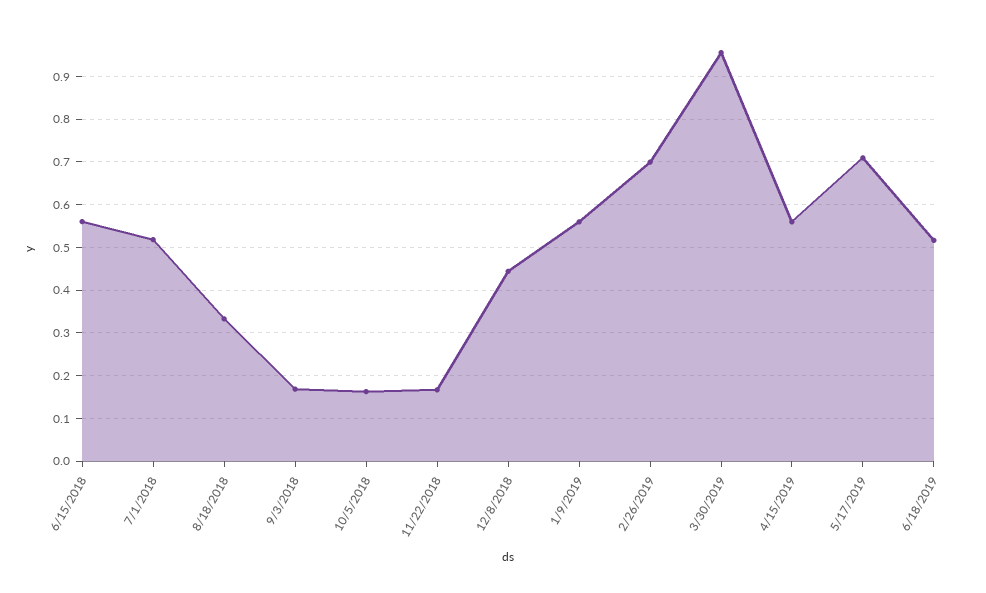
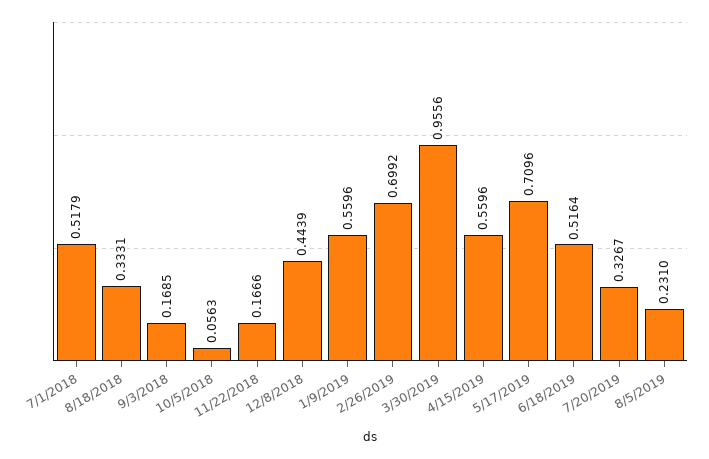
6/15/2018: 0.56 -> none
10/5/2018: 0.16 -> 0.0563
7/20/2019: none -> 0.3267
8/5/2019: none -> 0.231

